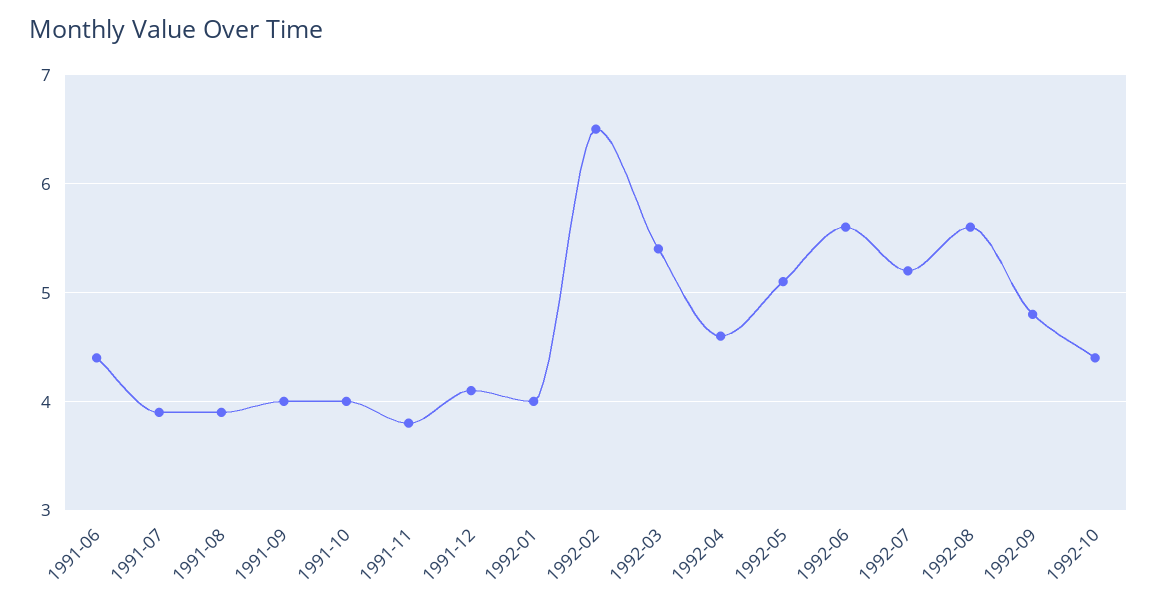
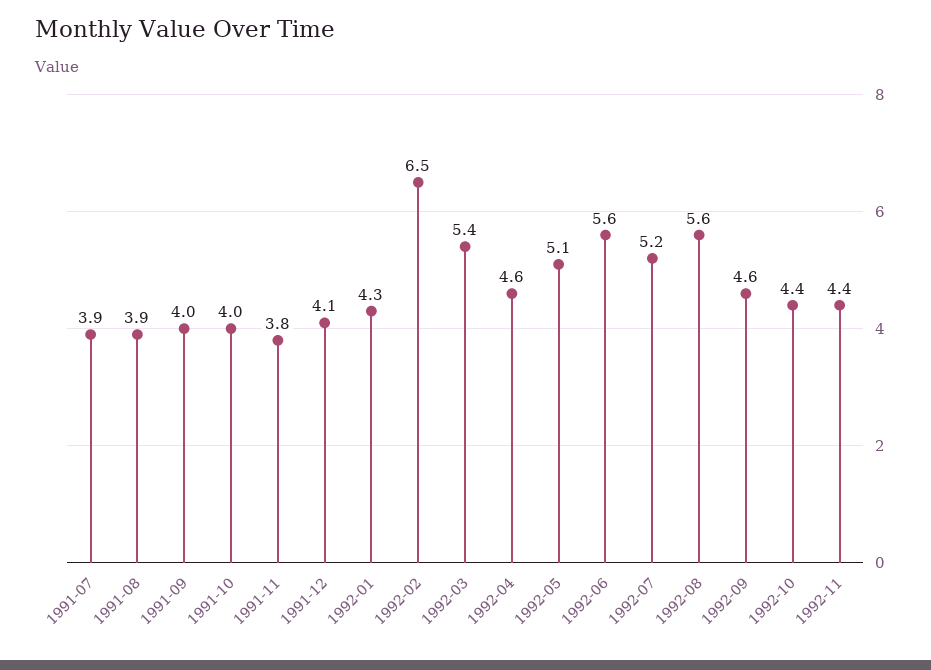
1991-06: 4.4 -> none
1992-01: 4 -> 4.3
1992-09: 4.8 -> 4.6
1992-11: none -> 4.4

